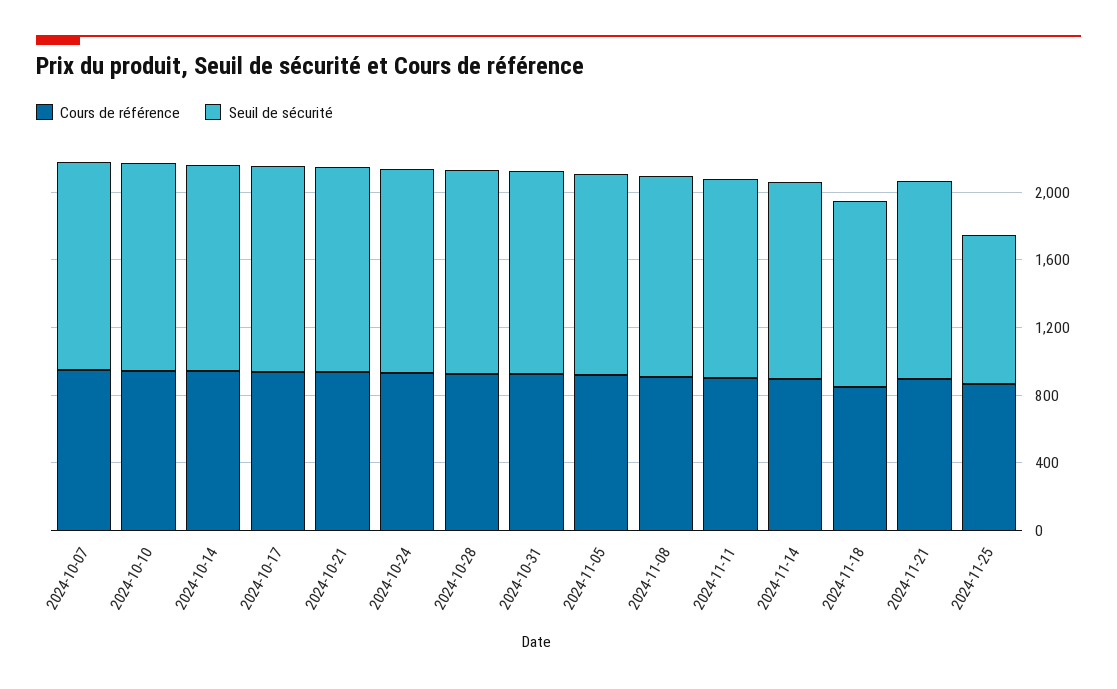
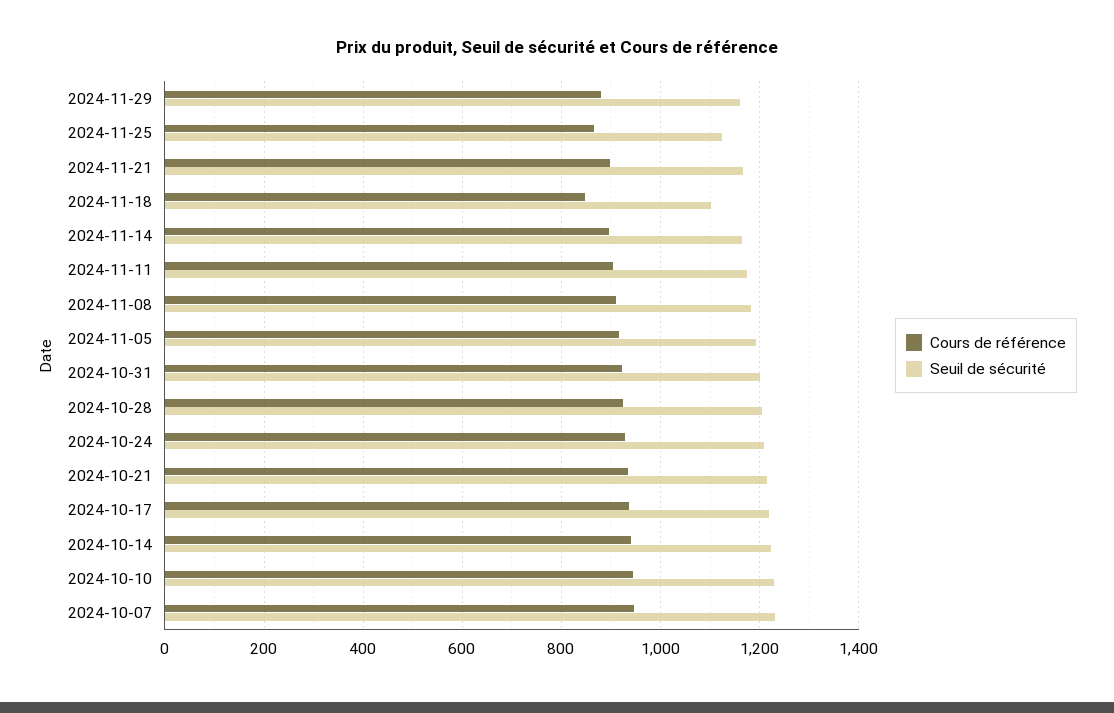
Seuil de sécurité, 2024-11-25: 900 -> 1120
Cours de référence, 2024-11-29: none -> 880
Seuil de sécurité, 2024-11-29: none -> 1160

